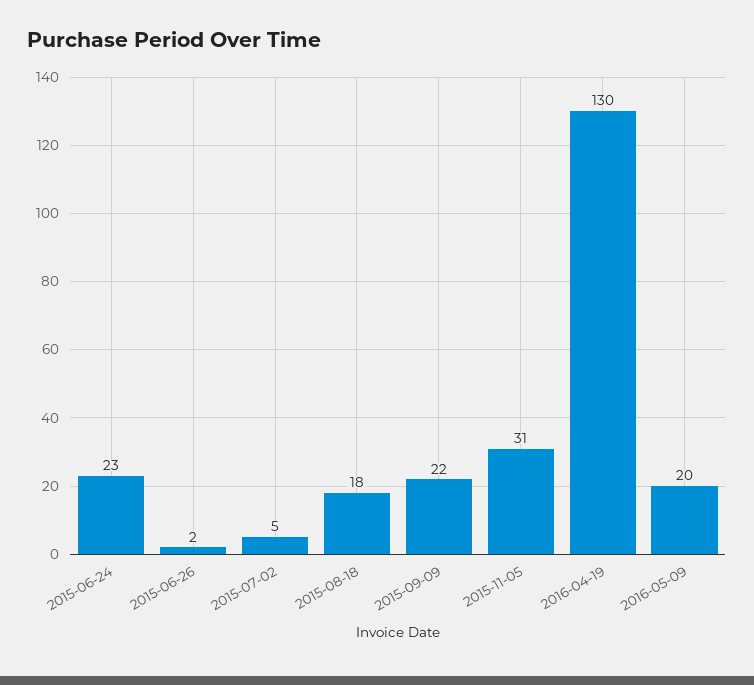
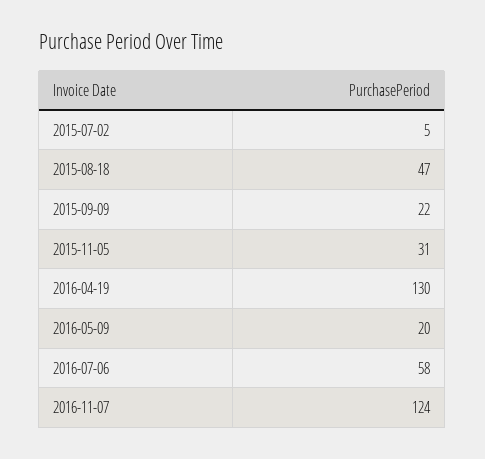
2015-06-24: 23 -> none
2015-06-26: 2 -> none
2015-08-18: 18 -> 47
2016-07-06: none -> 58
2016-11-07: none -> 124

